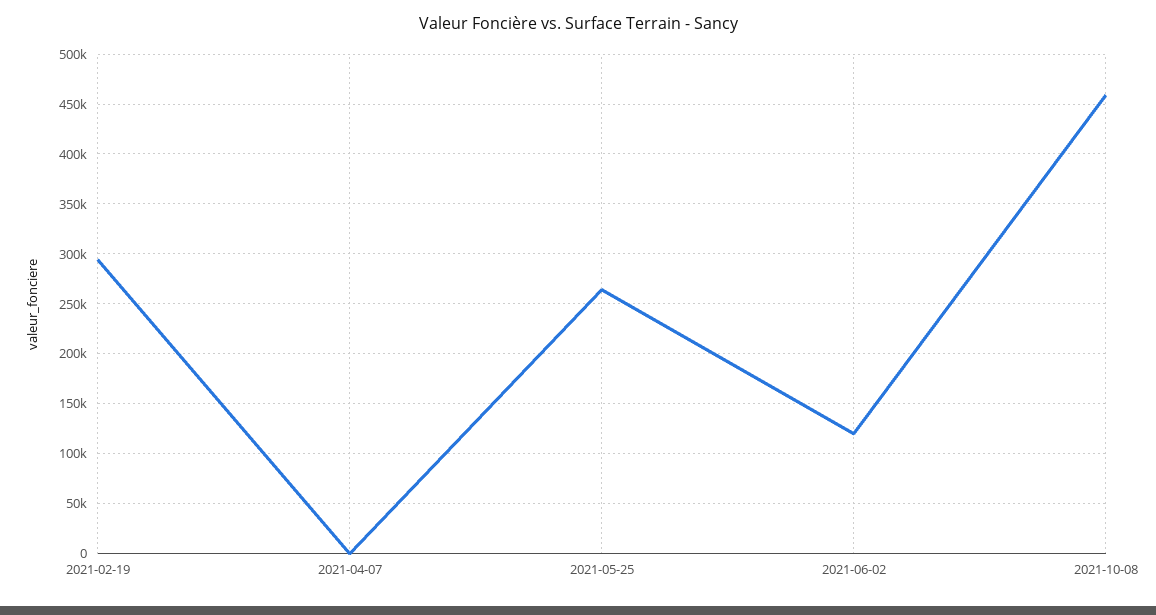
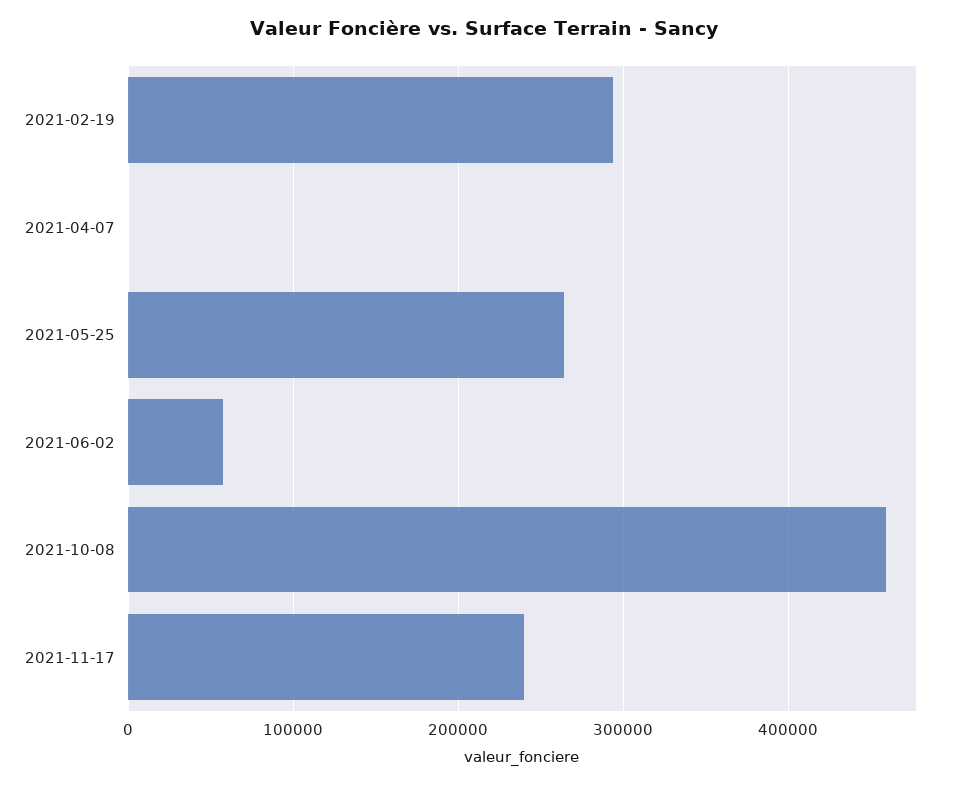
2021-06-02: 120000 -> 60000
2021-11-17: none -> 240000

